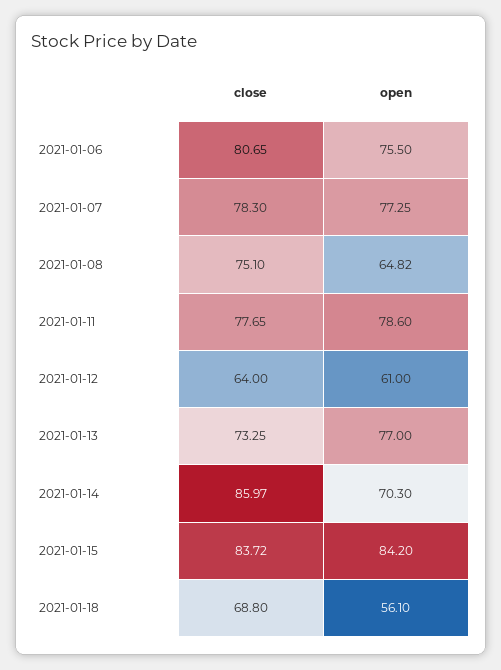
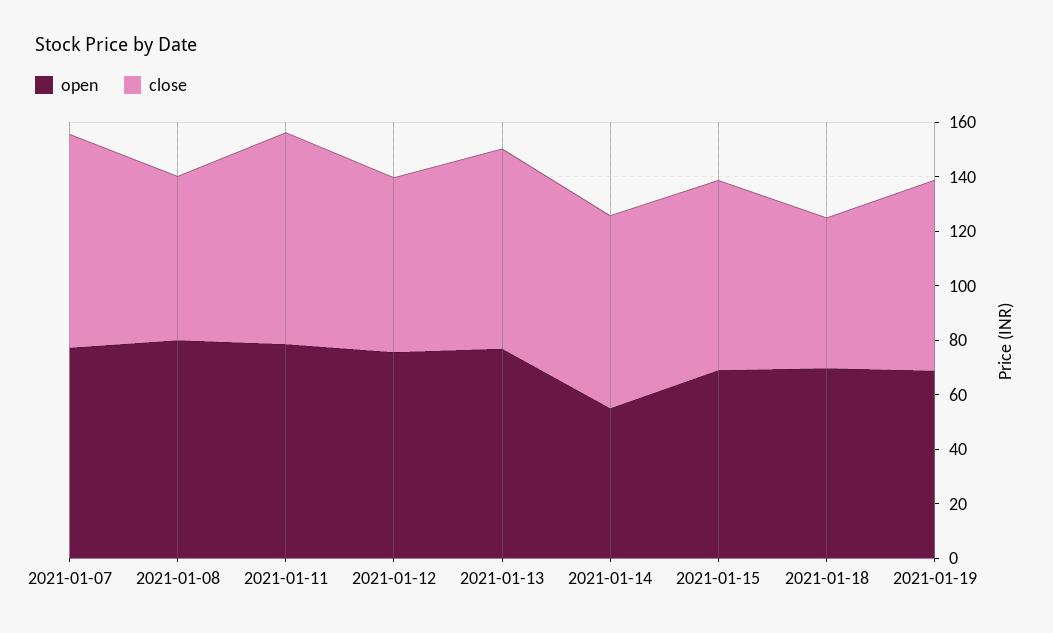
close, 2021-01-06: 80.65 -> none
open, 2021-01-06: 75.5 -> none
close, 2021-01-08: 75.1 -> 60
open, 2021-01-08: 64.82 -> 80
open, 2021-01-12: 61 -> 75
close, 2021-01-14: 85.97 -> 70
open, 2021-01-14: 70.3 -> 55
close, 2021-01-15: 83.72 -> 70
open, 2021-01-15: 84.2 -> 70
close, 2021-01-18: 68.8 -> 55
open, 2021-01-18: 56.1 -> 70
open, 2021-01-19: none -> 70
close, 2021-01-19: none -> 70

